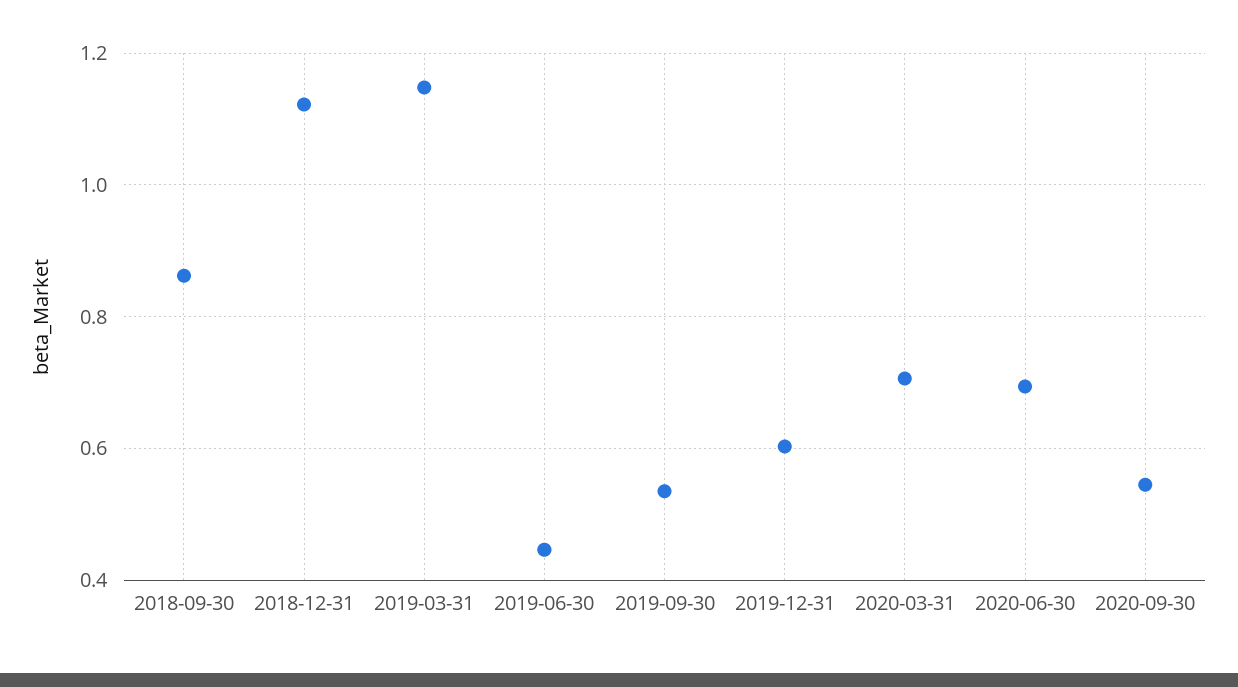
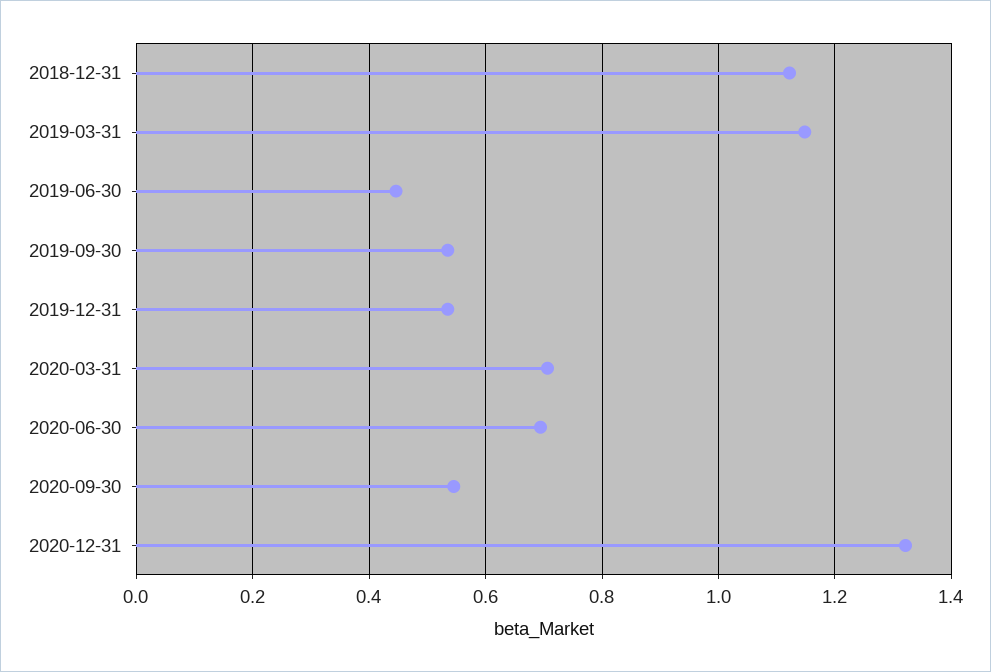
2018-09-30: 0.86 -> none
2019-12-31: 0.6 -> 0.54
2020-12-31: none -> 1.32

